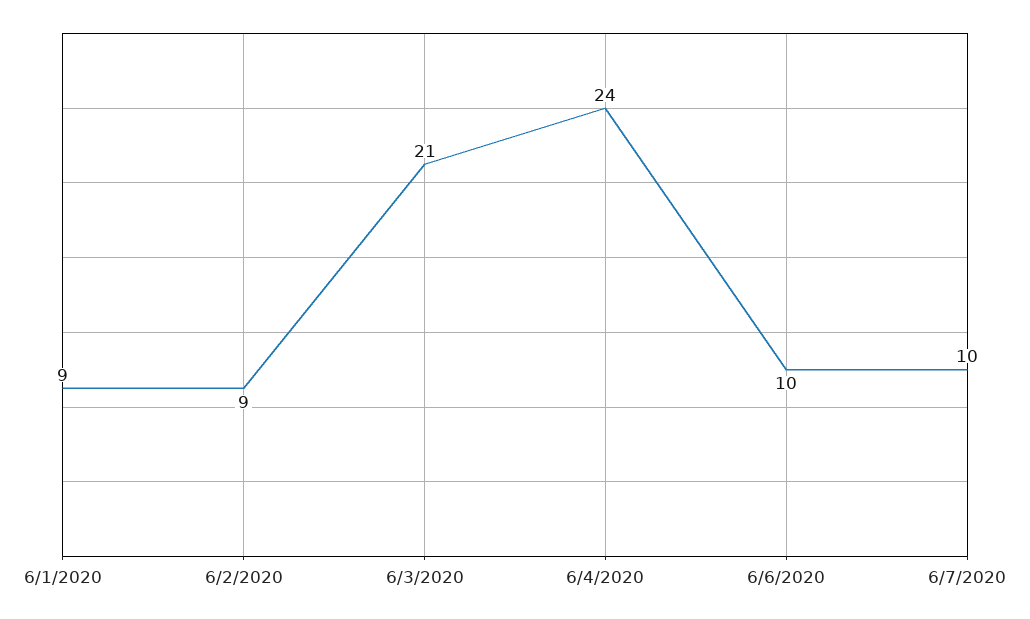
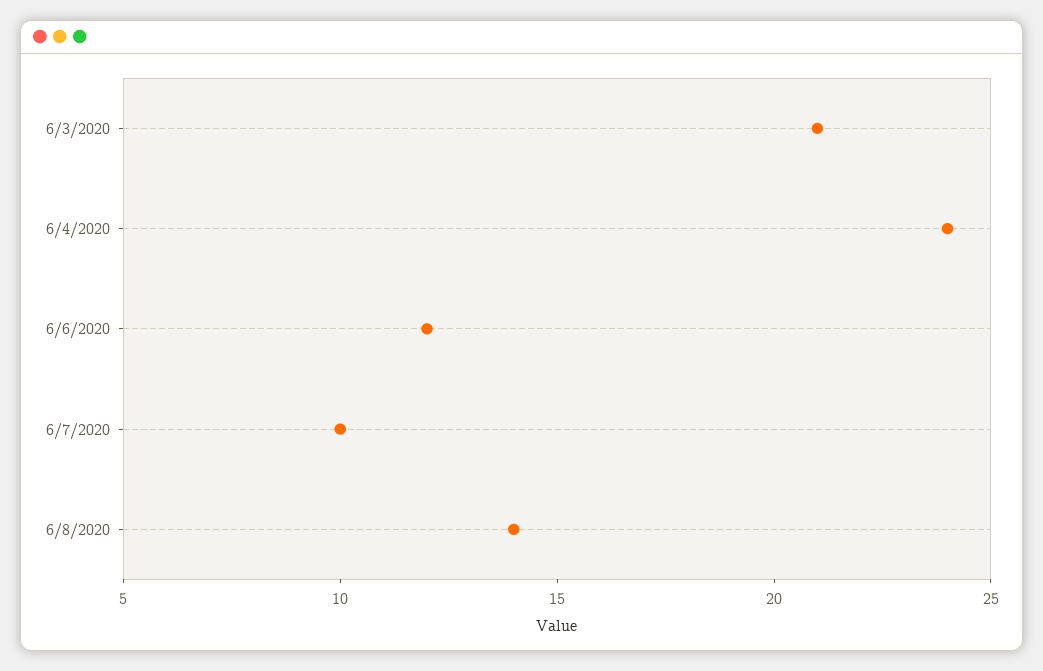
6/1/2020: 9 -> none
6/2/2020: 9 -> none
6/6/2020: 10 -> 12
6/8/2020: none -> 14

